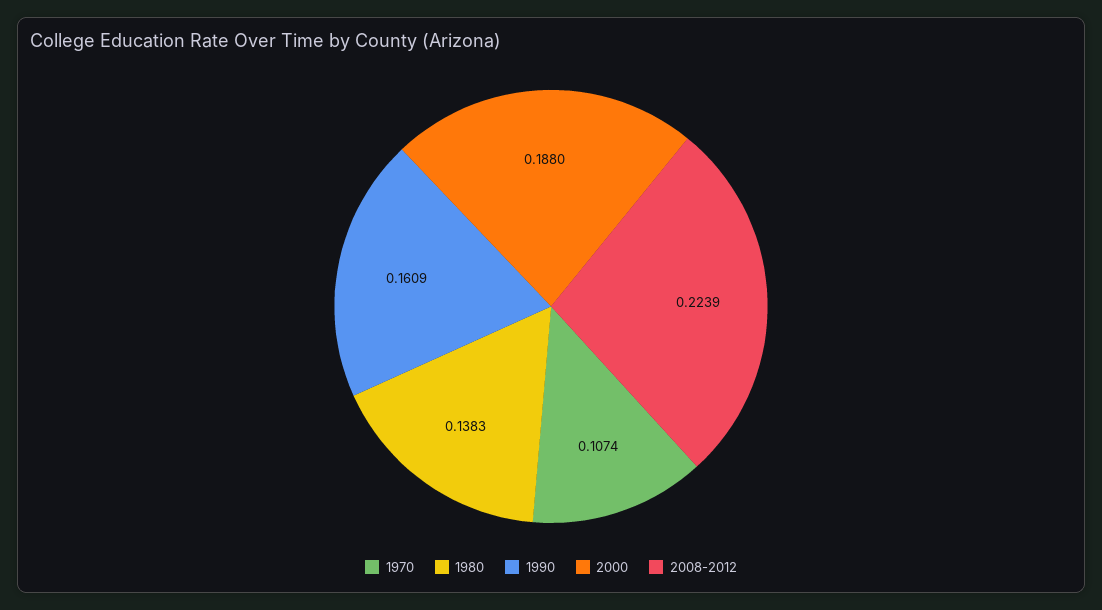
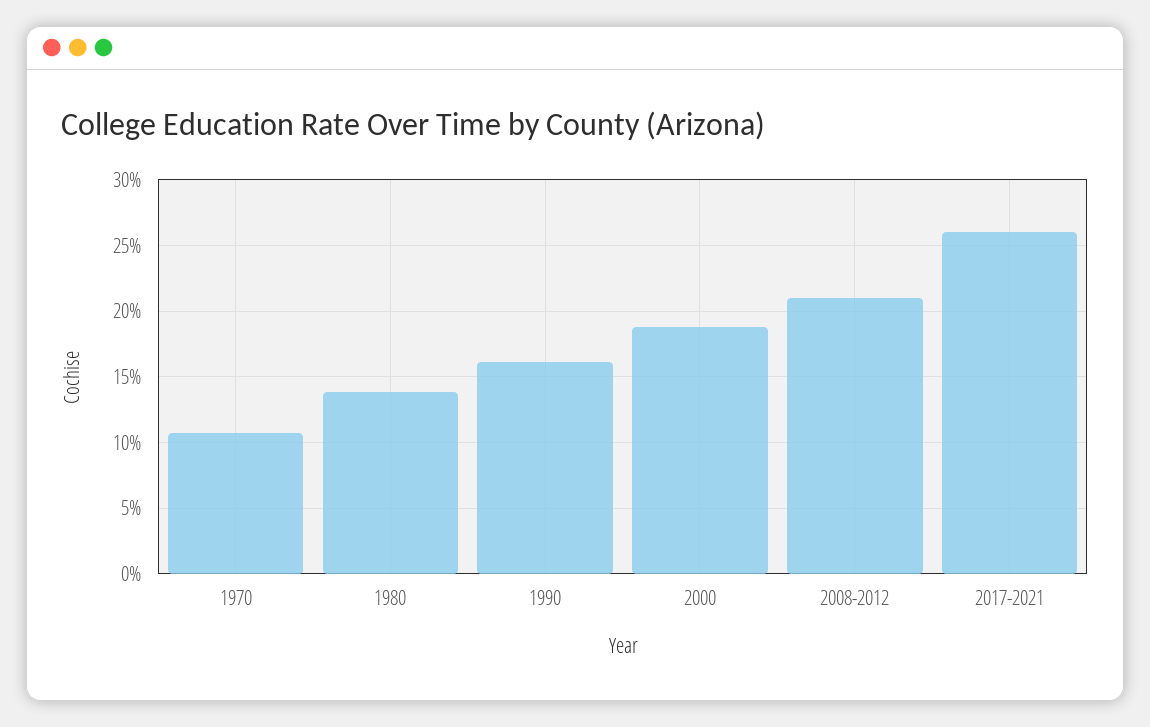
2008-2012: 0.2239 -> 0.21
2017-2021: none -> 0.26

